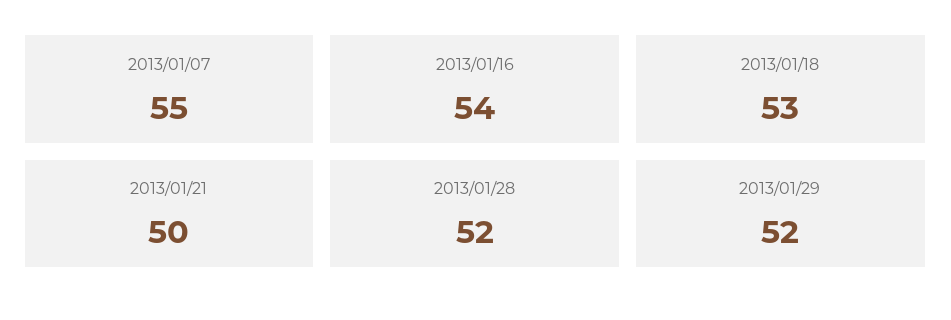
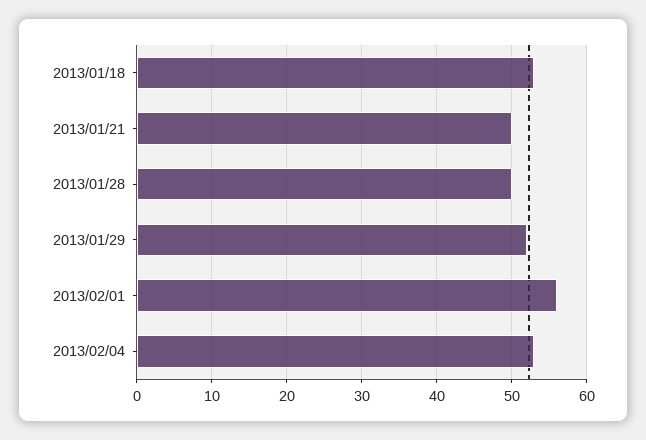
2013/01/07: 55 -> none
2013/01/16: 54 -> none
2013/01/28: 52 -> 50
2013/02/01: none -> 56
2013/02/04: none -> 53

